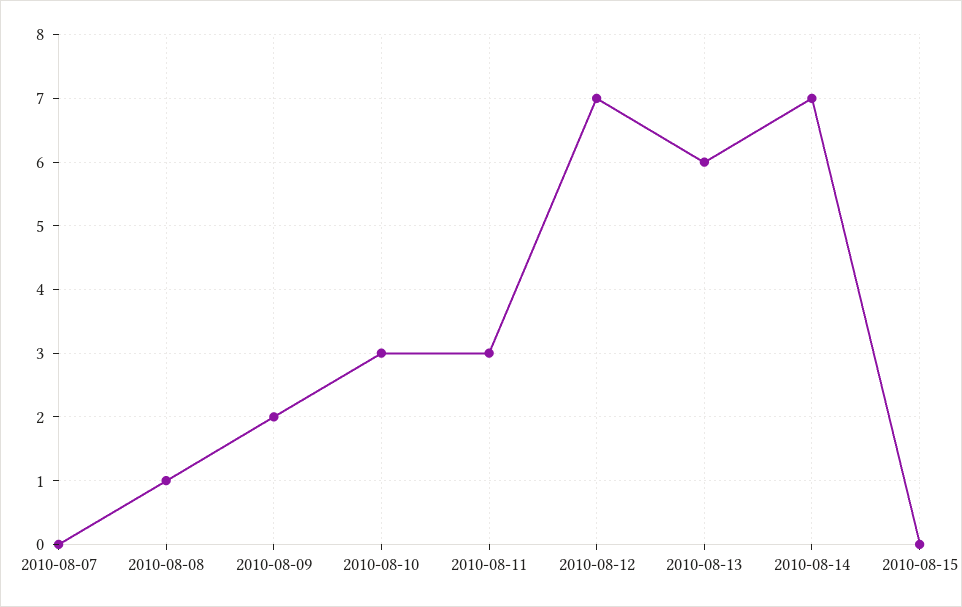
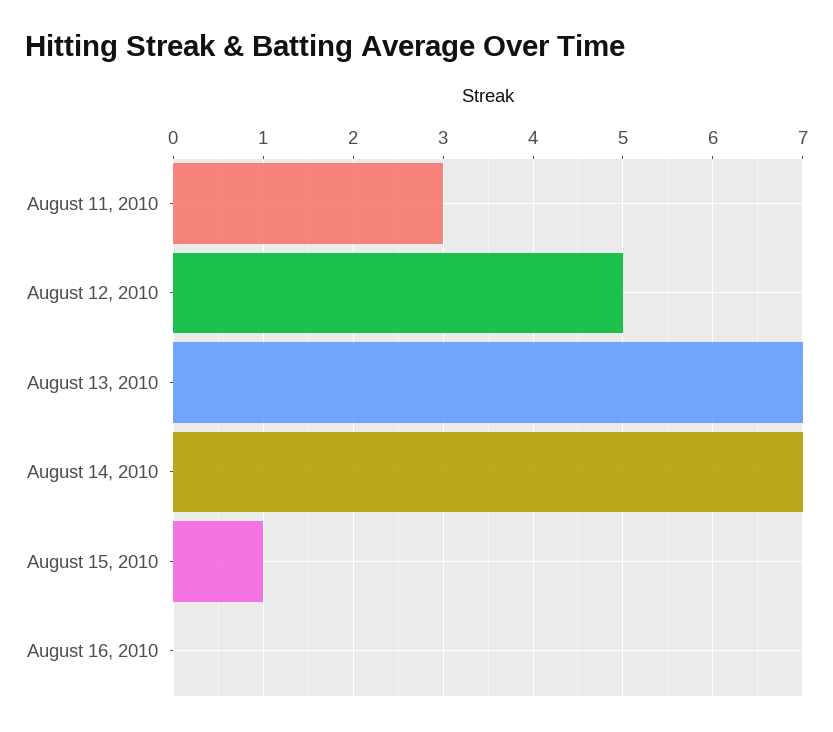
2010-08-07: 0 -> none
2010-08-08: 1 -> none
2010-08-09: 2 -> none
2010-08-10: 3 -> none
2010-08-12: 7 -> 5
2010-08-13: 6 -> 7
2010-08-15: 0 -> 1
August 16, 2010: none -> 0

